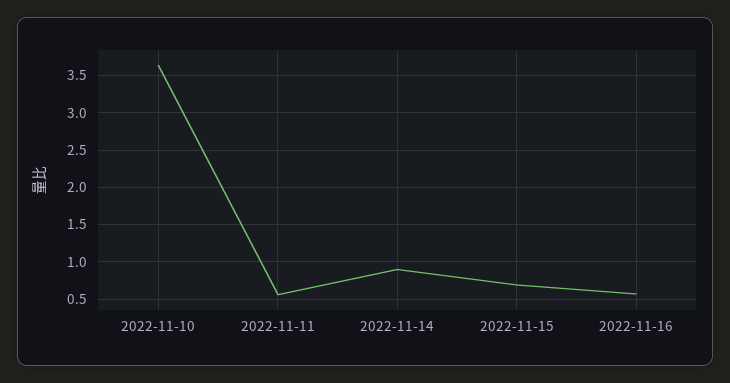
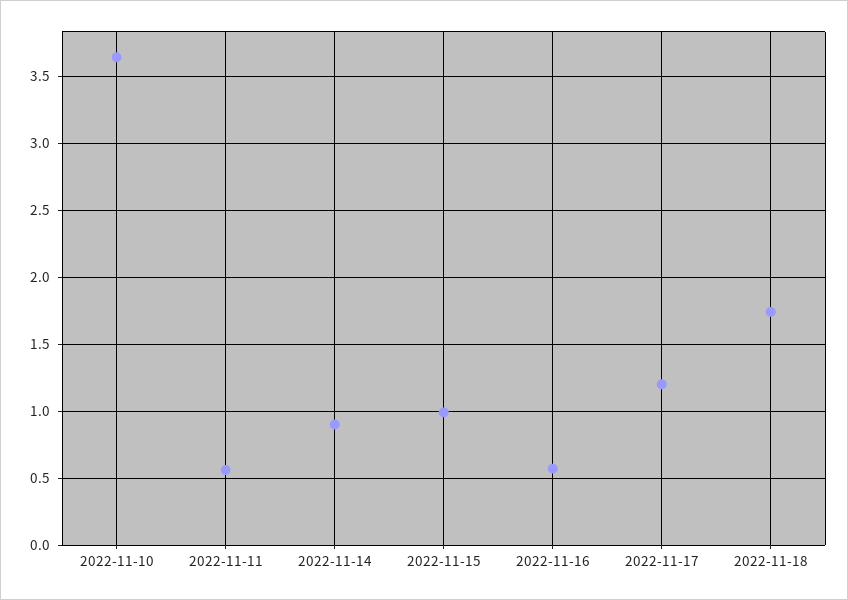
2022-11-15: 0.7 -> 1
2022-11-17: none -> 1.2
2022-11-18: none -> 1.75

